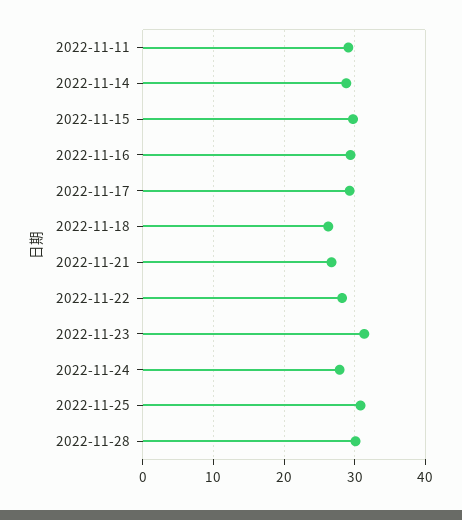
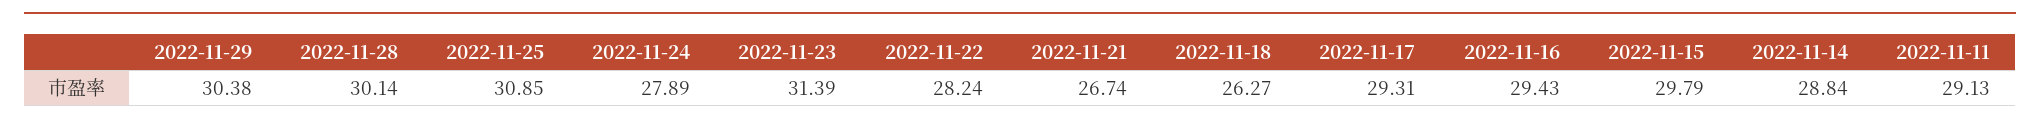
2022-11-29: none -> 30.38

